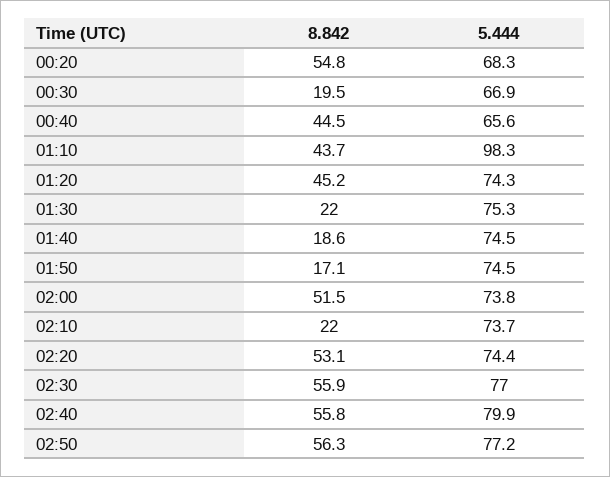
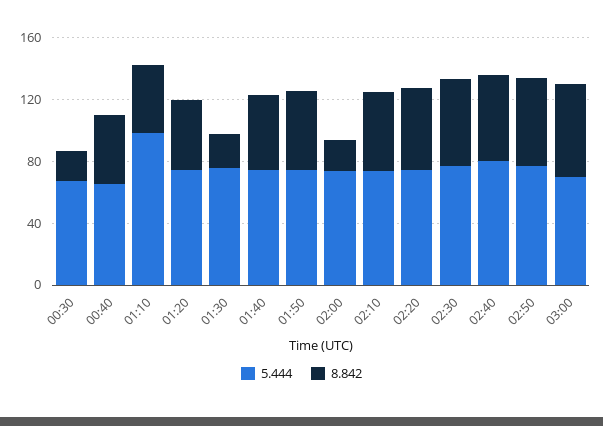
8.842, 00:20: 54.8 -> none
5.444, 00:20: 68.3 -> none
8.842, 01:40: 18.6 -> 50
8.842, 01:50: 17.1 -> 50
8.842, 02:00: 51.5 -> 20
8.842, 02:10: 22 -> 50
5.444, 03:00: none -> 70
8.842, 03:00: none -> 60

